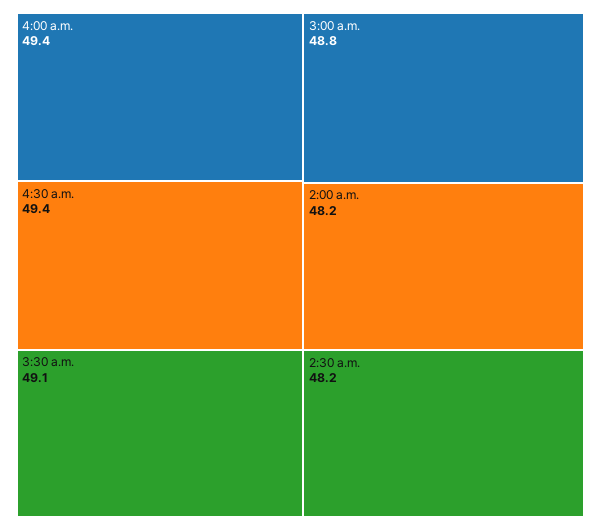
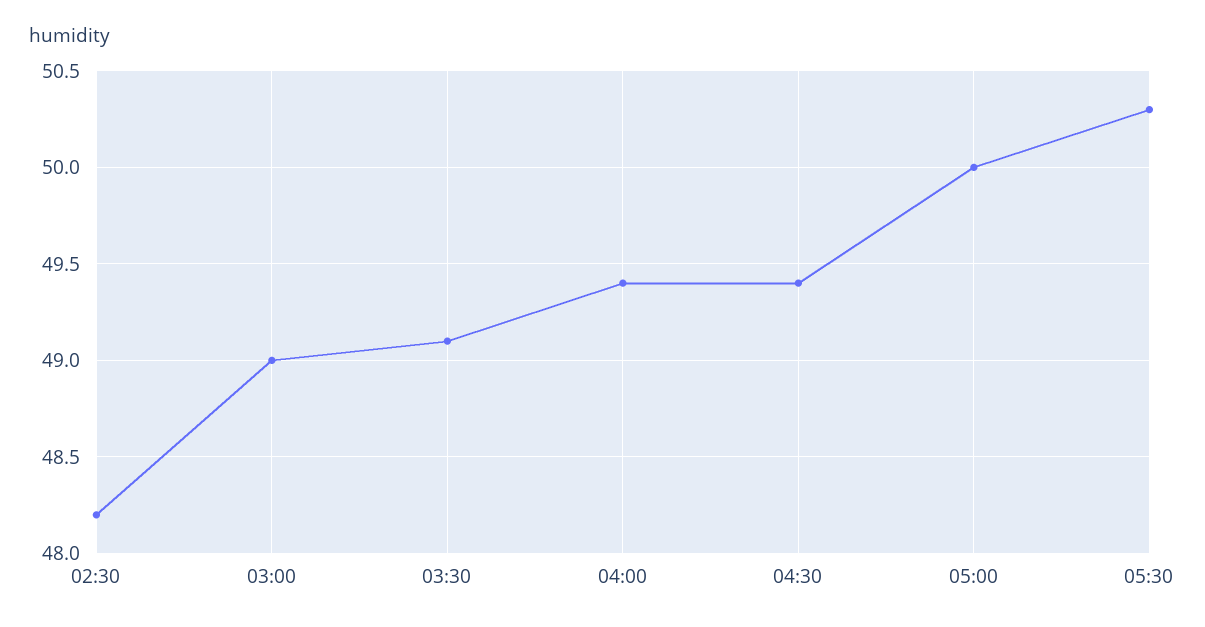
3:00 a.m.: 48.8 -> 49
2:00 a.m.: 48.2 -> none
05:00: none -> 50
05:30: none -> 50.3

